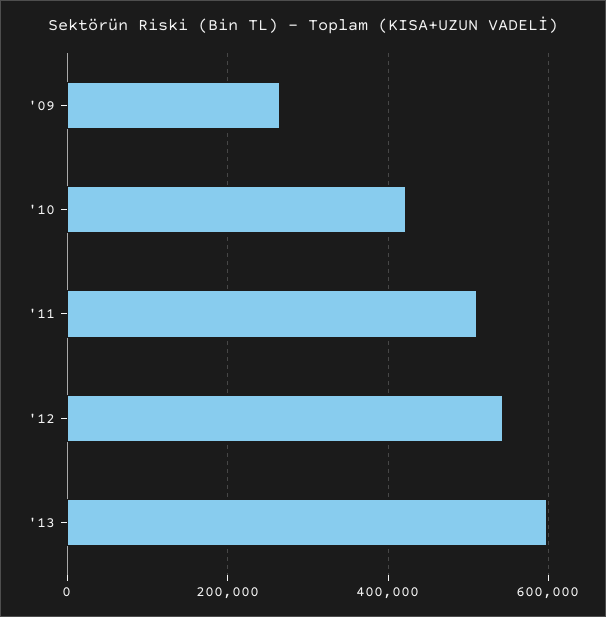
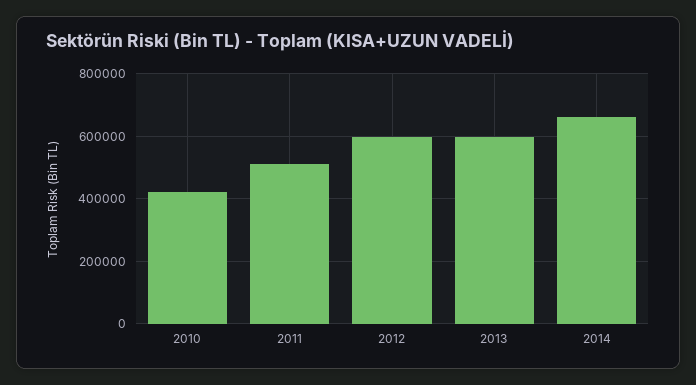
'09: 260000 -> none
'12: 540000 -> 600000
2014: none -> 660000

